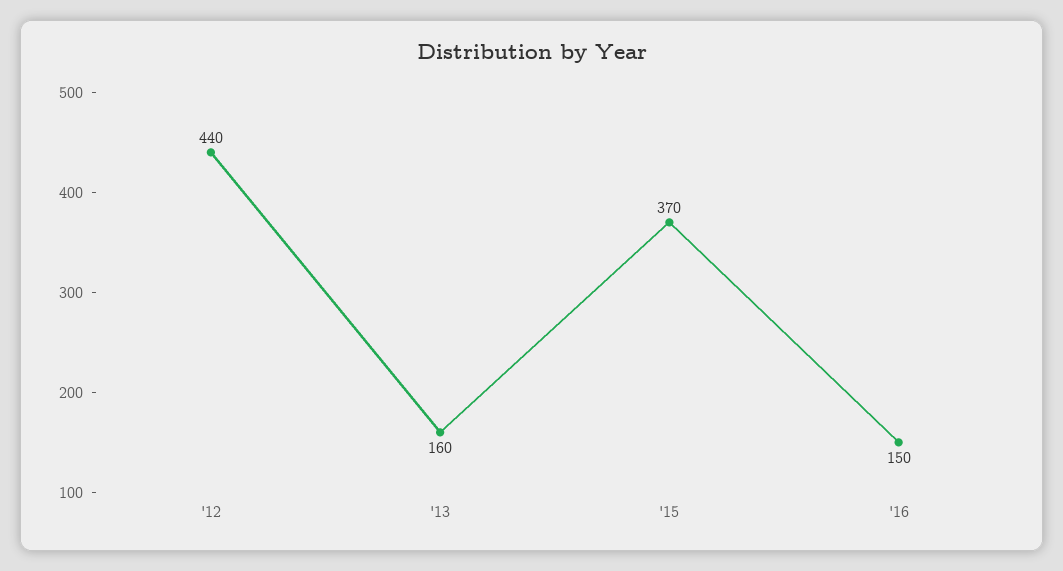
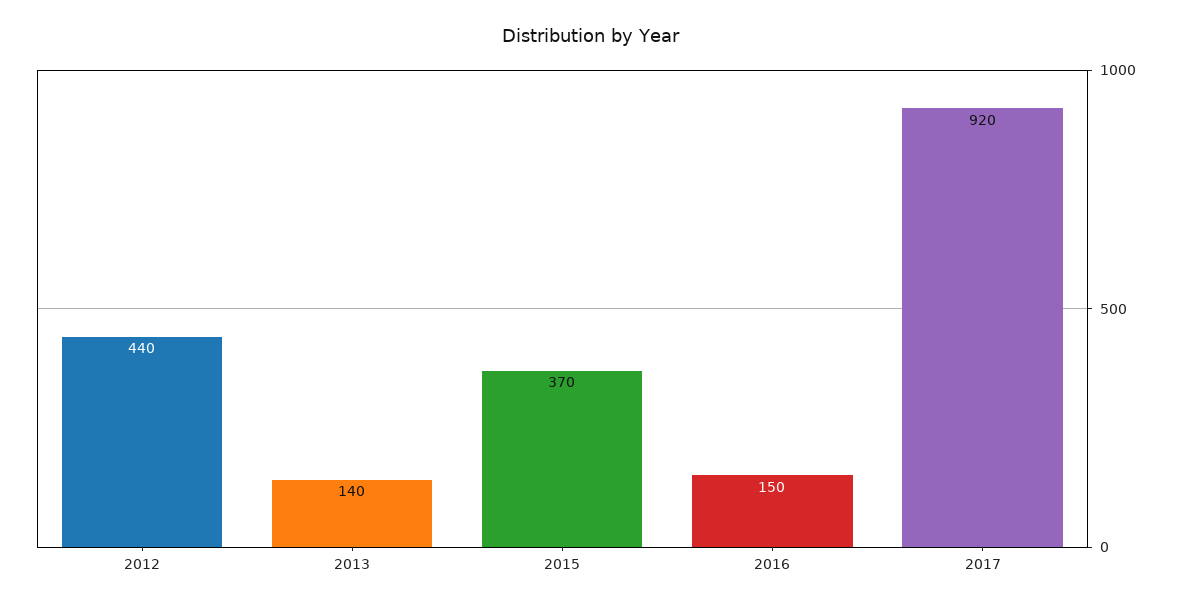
'13: 160 -> 140
2017: none -> 920

